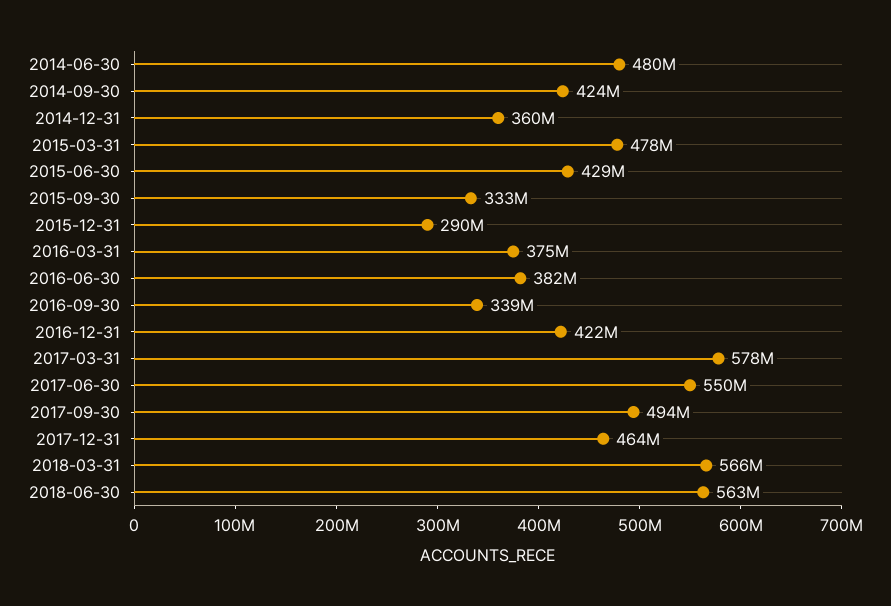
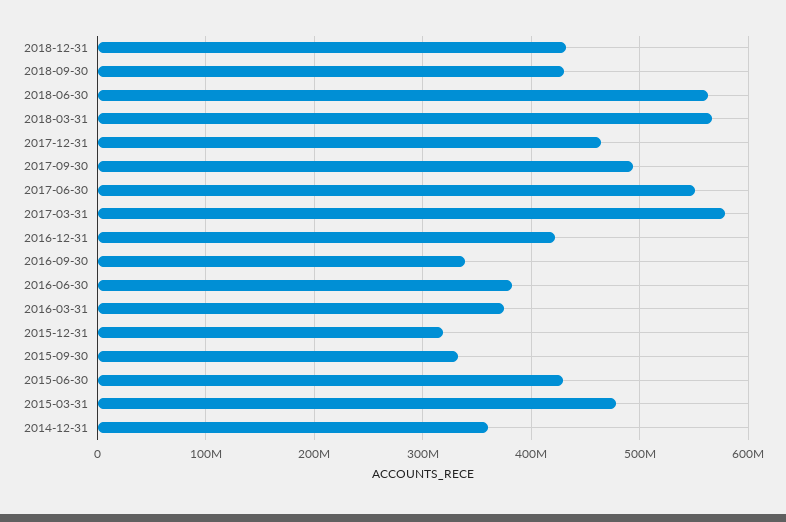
2014-06-30: 480000000 -> none
2014-09-30: 424000000 -> none
2015-12-31: 290000000 -> 320000000
2018-12-31: none -> 430000000
2018-09-30: none -> 430000000

